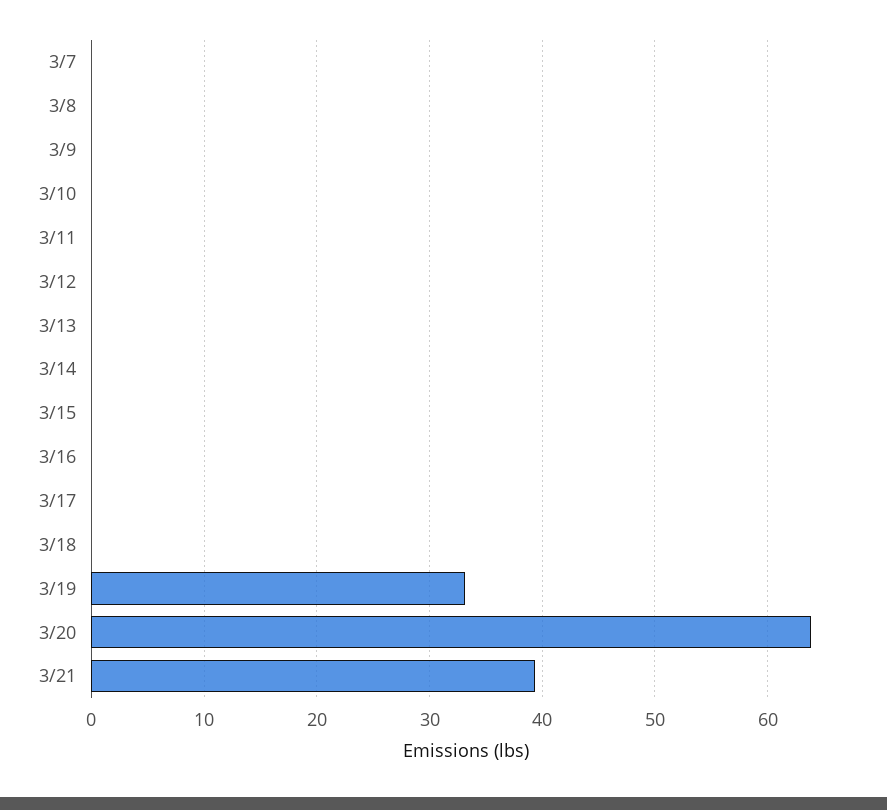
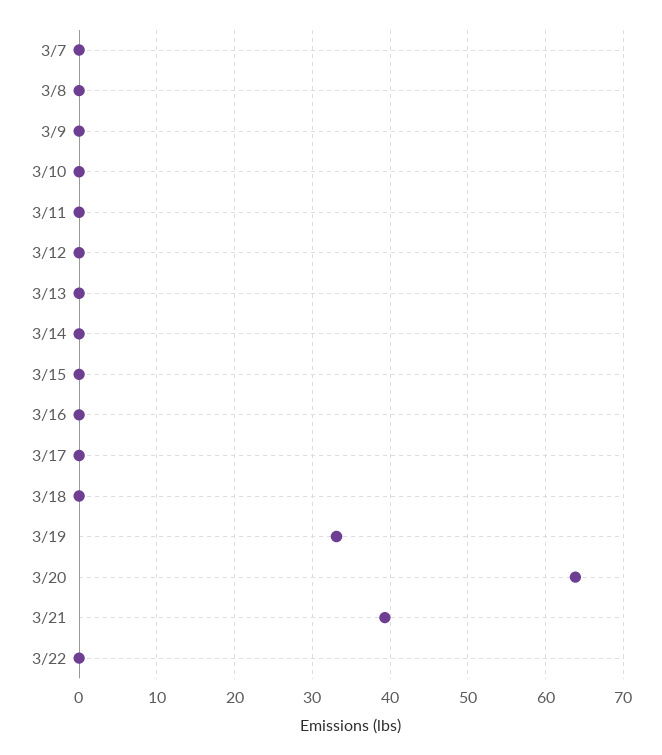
3/22: none -> 0

